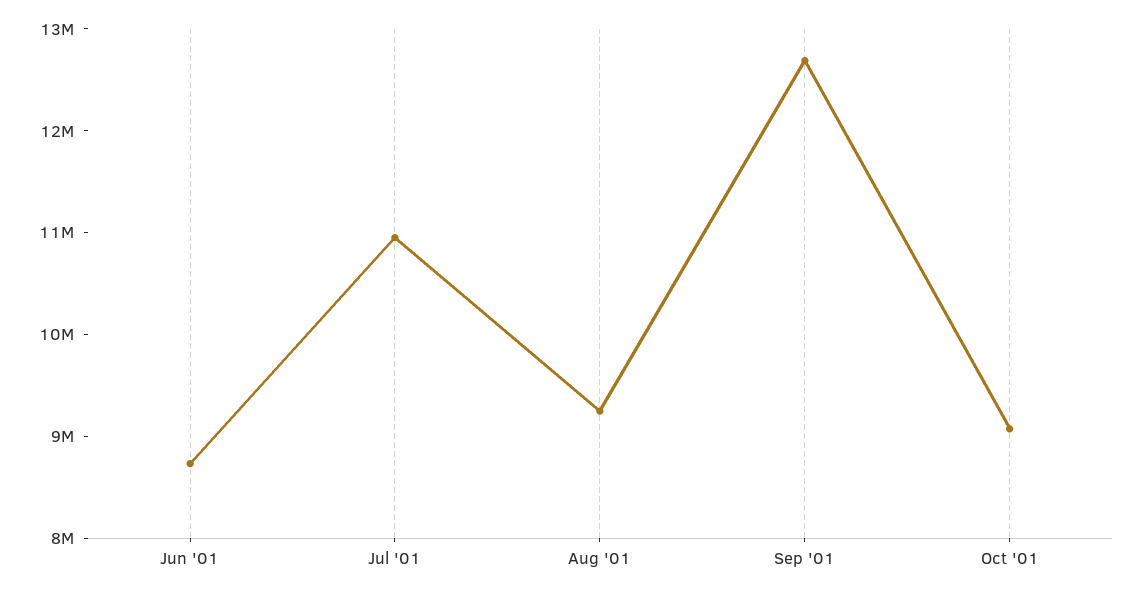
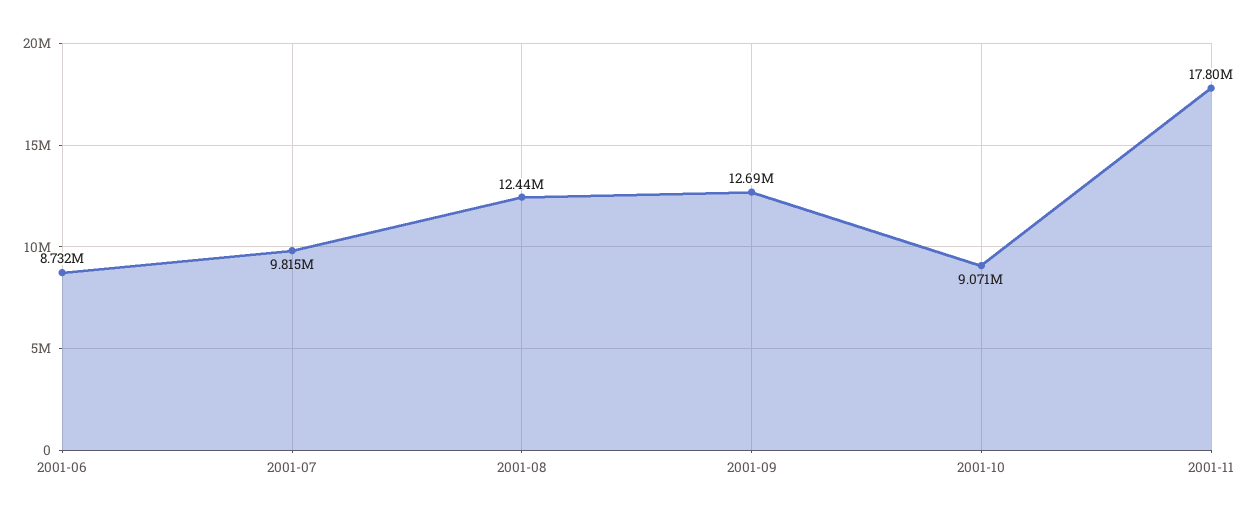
Jul '01: 11000000 -> 9815000
Aug '01: 9200000 -> 12440000
2001-11: none -> 17800000

